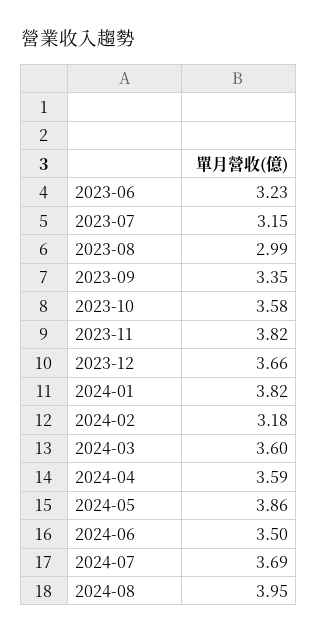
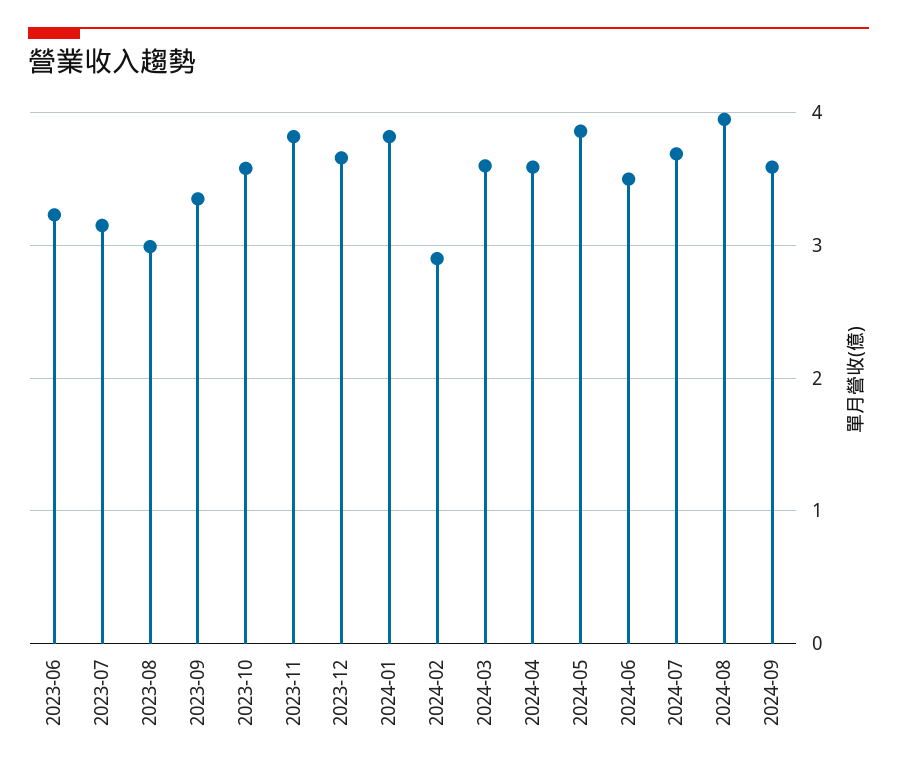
2024-02: 3.18 -> 2.9
2024-09: none -> 3.6

